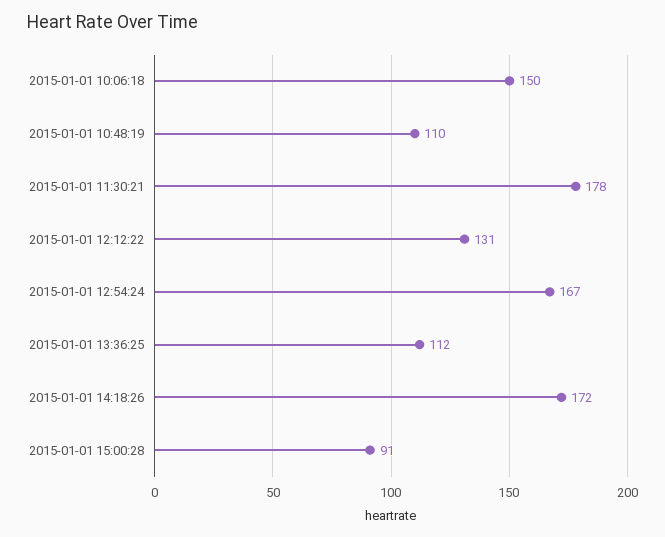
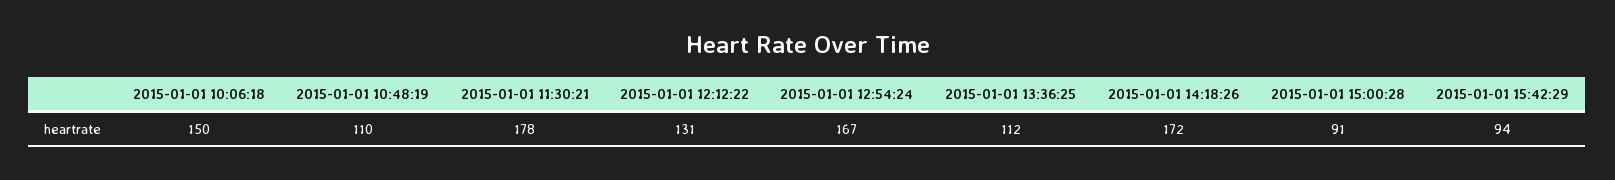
2015-01-01 15:42:29: none -> 94

